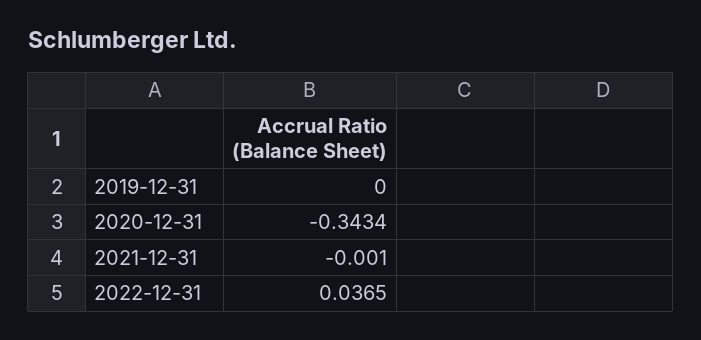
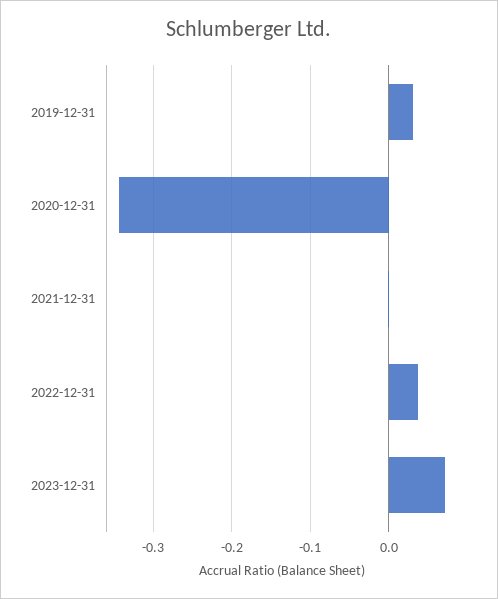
2019-12-31: 0 -> 0.03
2023-12-31: none -> 0.07

